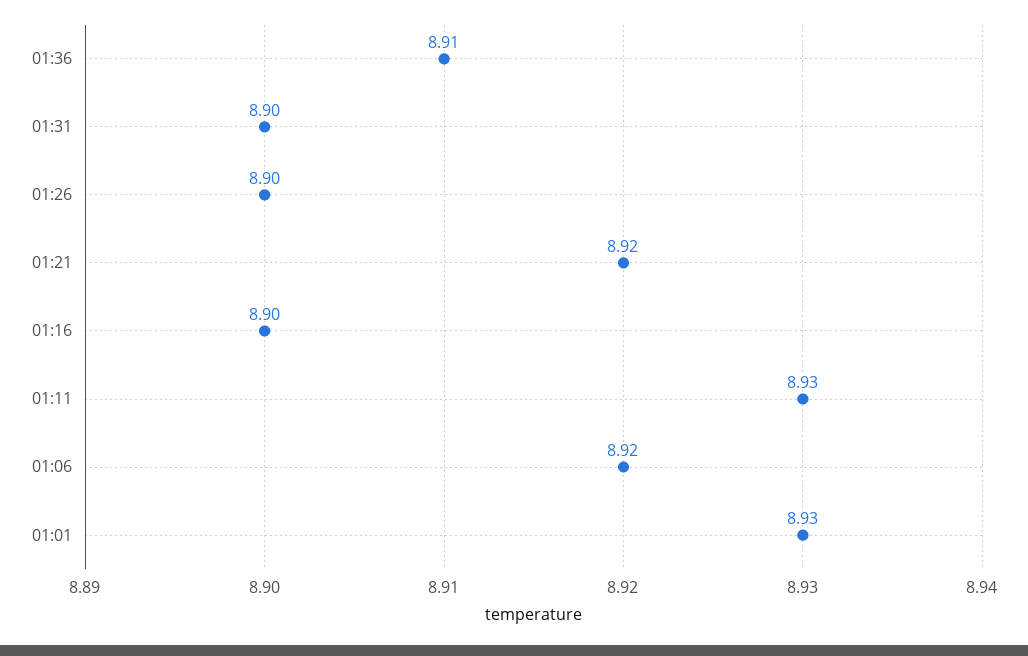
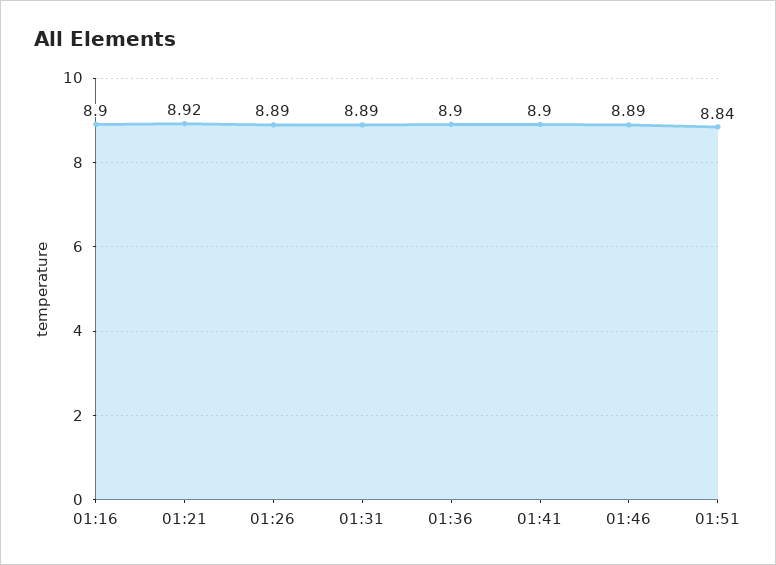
01:36: 8.91 -> 8.9
01:31: 8.9 -> 8.89
01:26: 8.9 -> 8.89
01:11: 8.93 -> none
01:06: 8.92 -> none
01:01: 8.93 -> none
01:41: none -> 8.9
01:46: none -> 8.89
01:51: none -> 8.84

